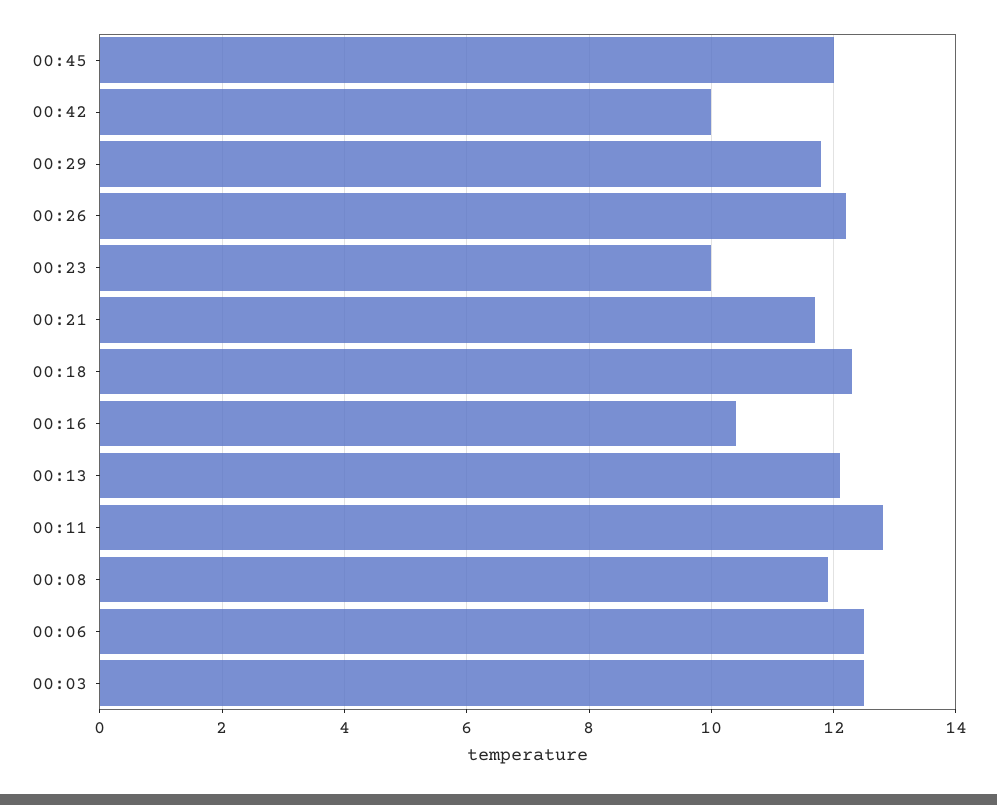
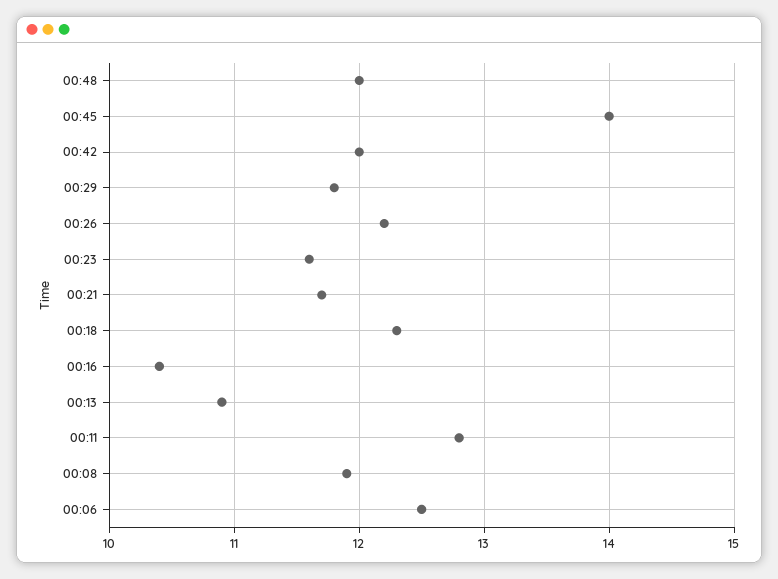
00:45: 12 -> 14
00:42: 10 -> 12
00:23: 10 -> 11.6
00:13: 12 -> 10.9
00:03: 12.5 -> none
00:48: none -> 12

